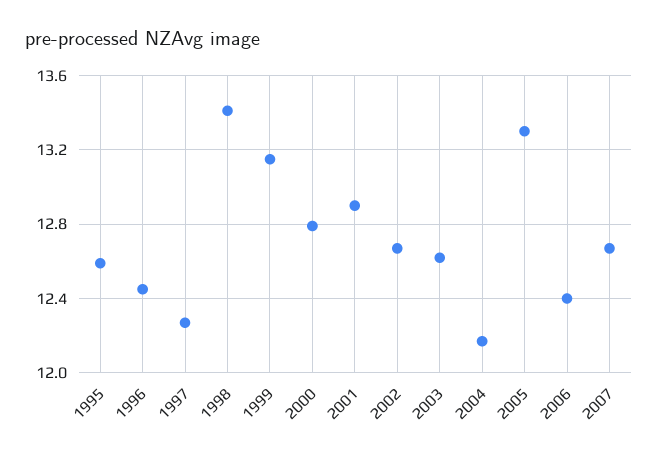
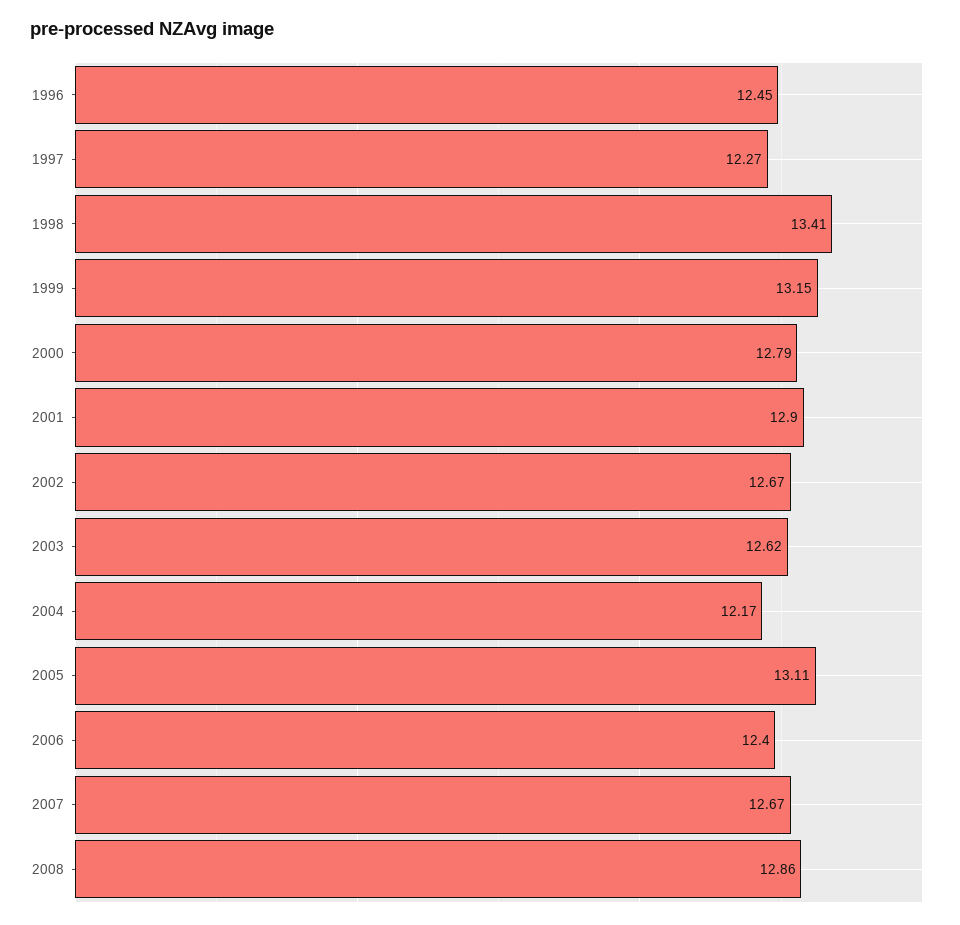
1995: 12.6 -> none
2005: 13.3 -> 13.11
2008: none -> 12.86

